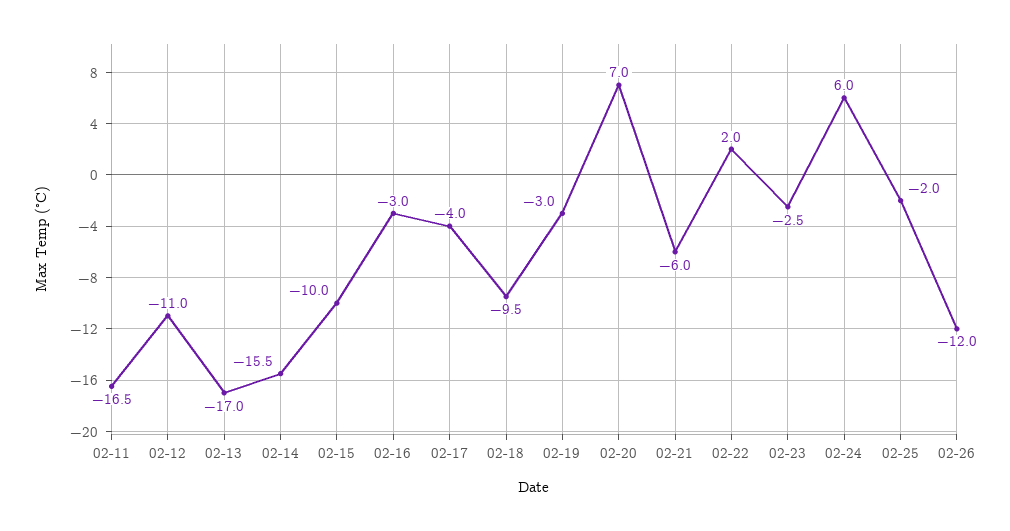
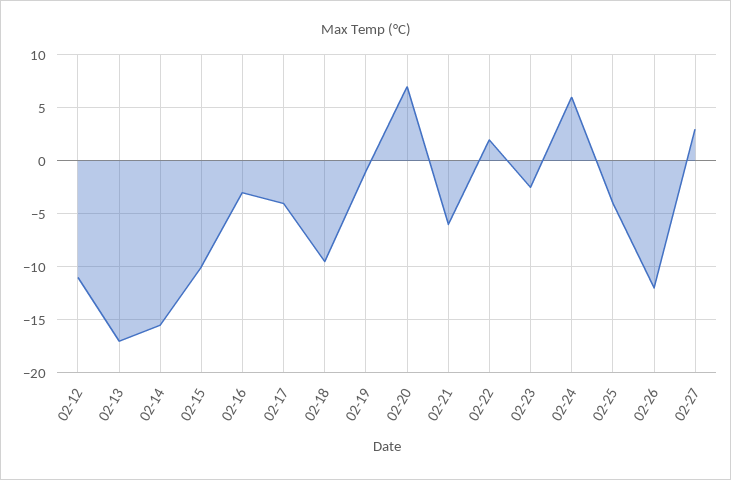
02-11: -16.5 -> none
02-19: -3 -> -1
02-25: -2 -> -4
02-27: none -> 3

